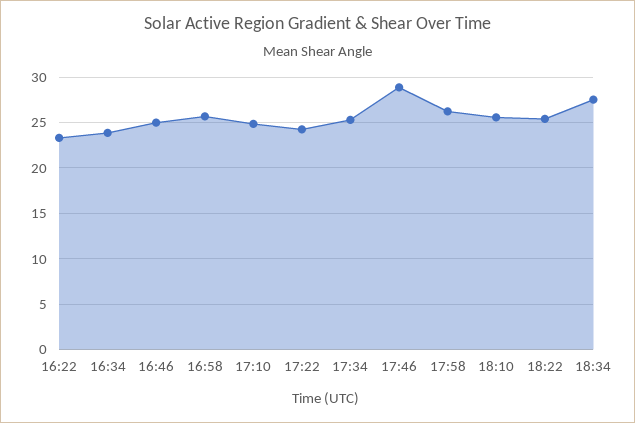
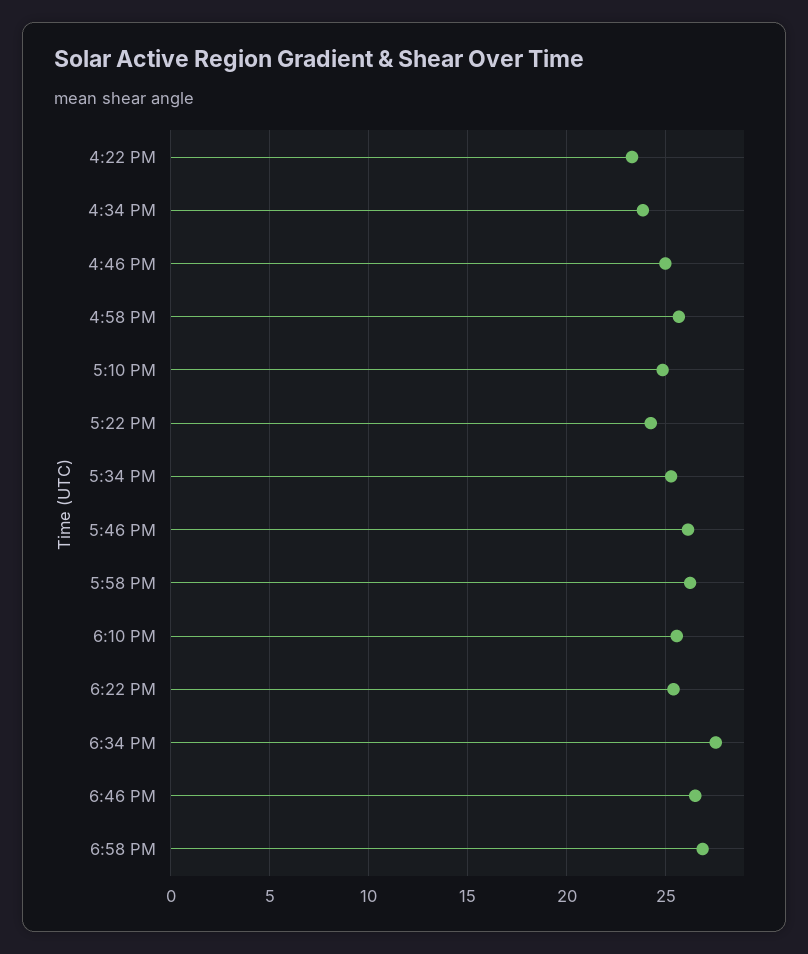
17:46: 29 -> 26
6:46 PM: none -> 26.5
6:58 PM: none -> 27

